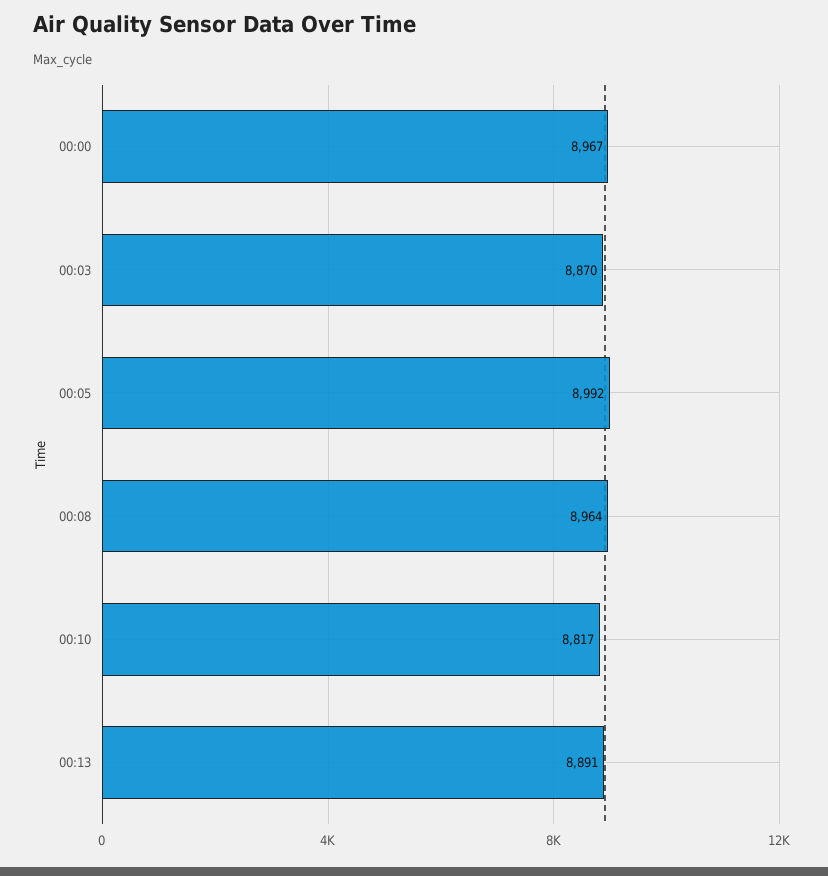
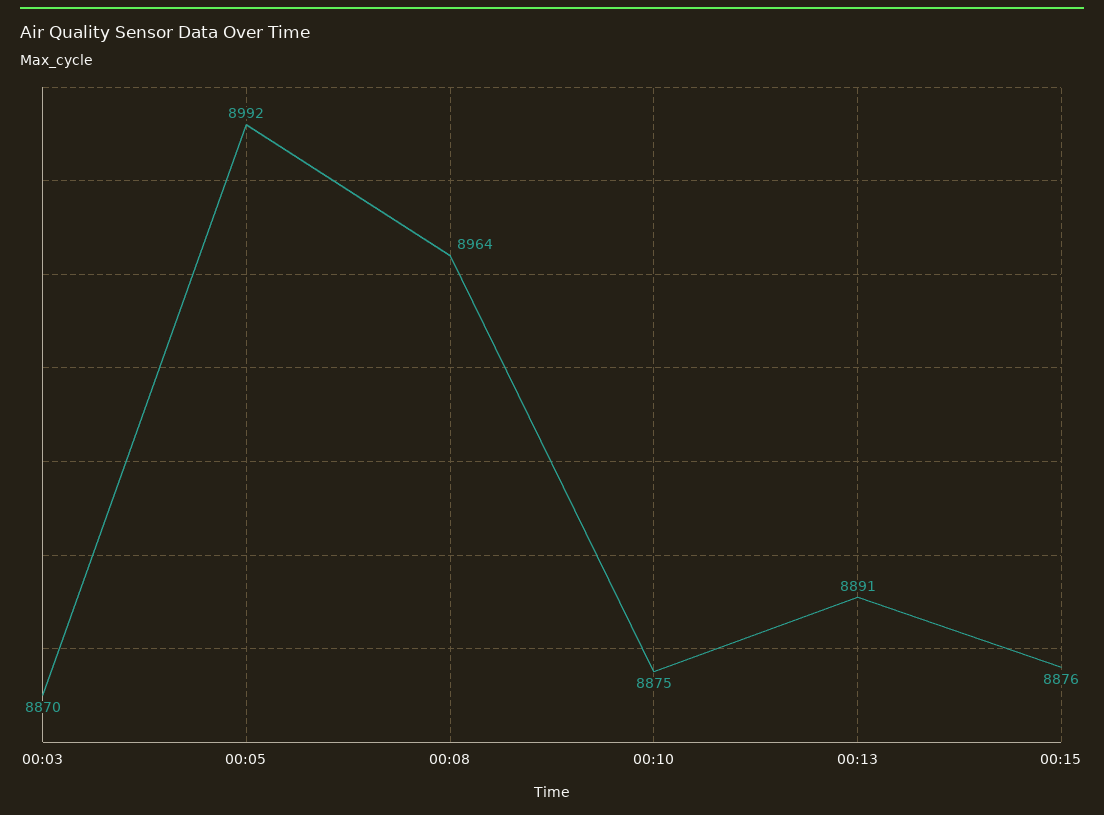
00:00: 8967 -> none
00:10: 8817 -> 8875
00:15: none -> 8876

